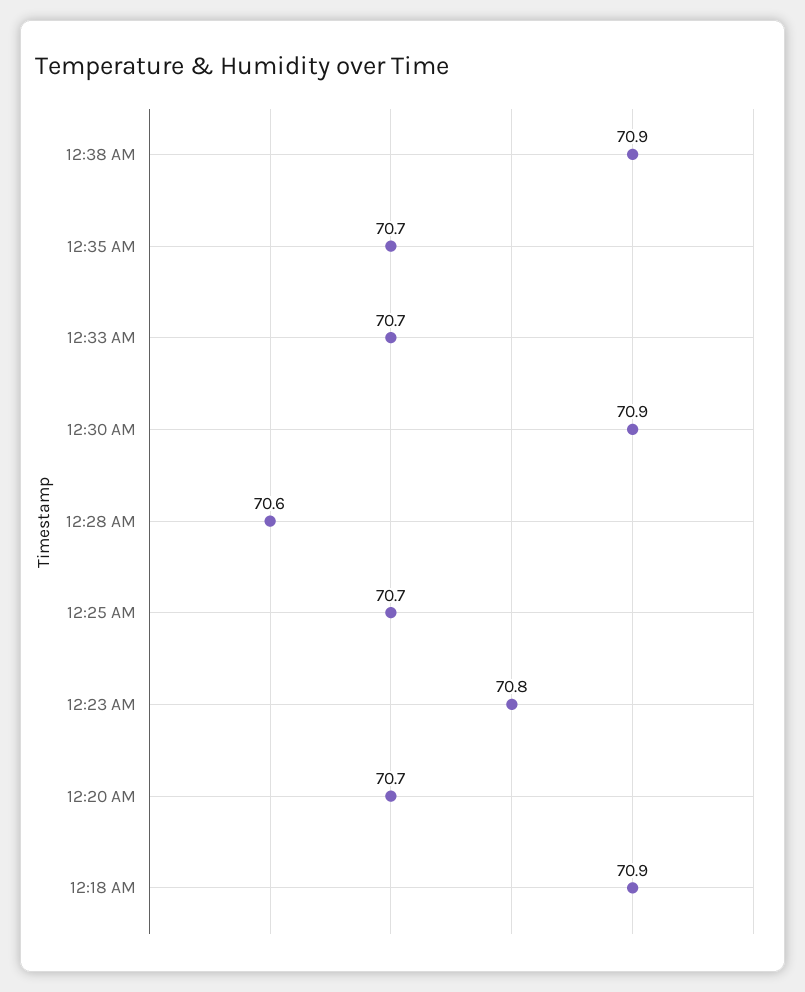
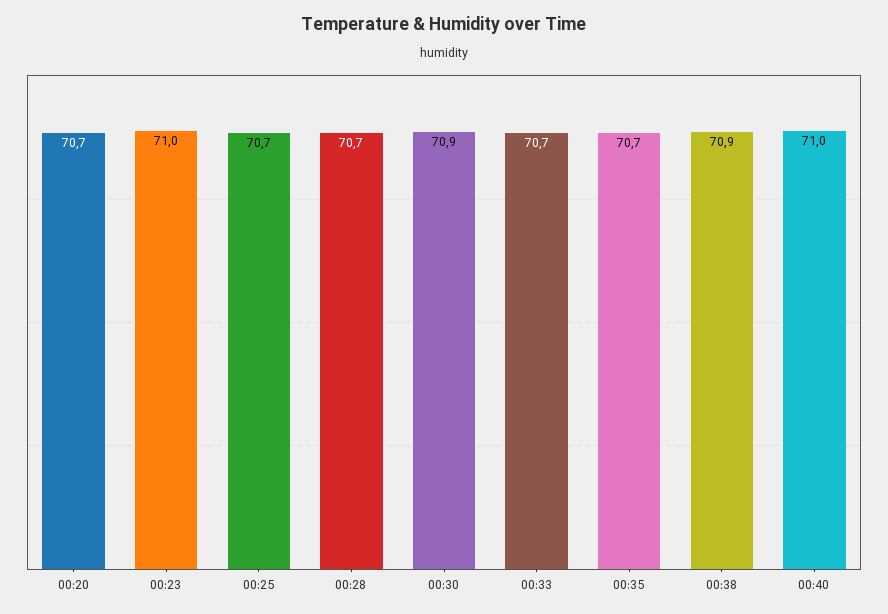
12:28 AM: 70.6 -> 70.7
12:23 AM: 70.8 -> 71
12:18 AM: 70.9 -> none
00:40: none -> 71

